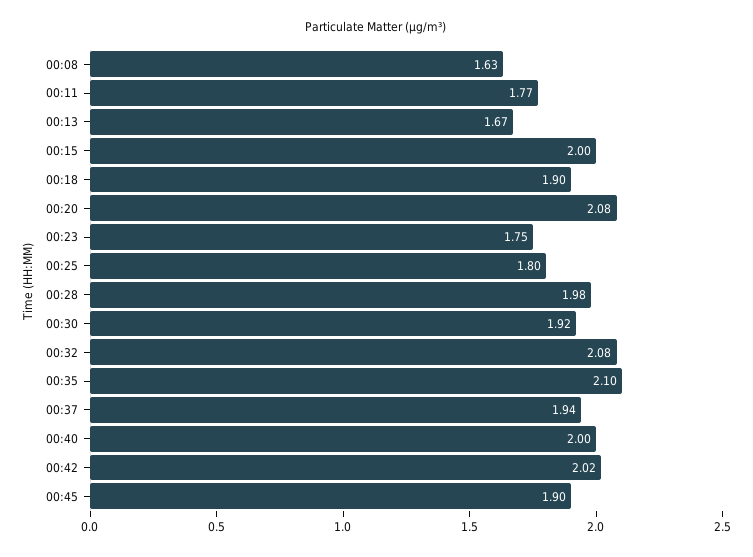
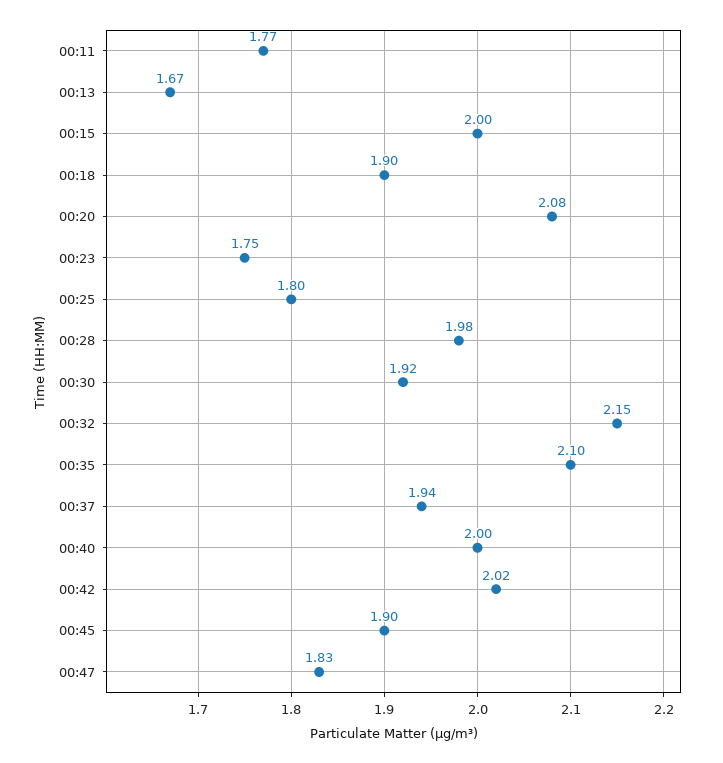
00:08: 1.63 -> none
00:32: 2.08 -> 2.15
00:47: none -> 1.83

